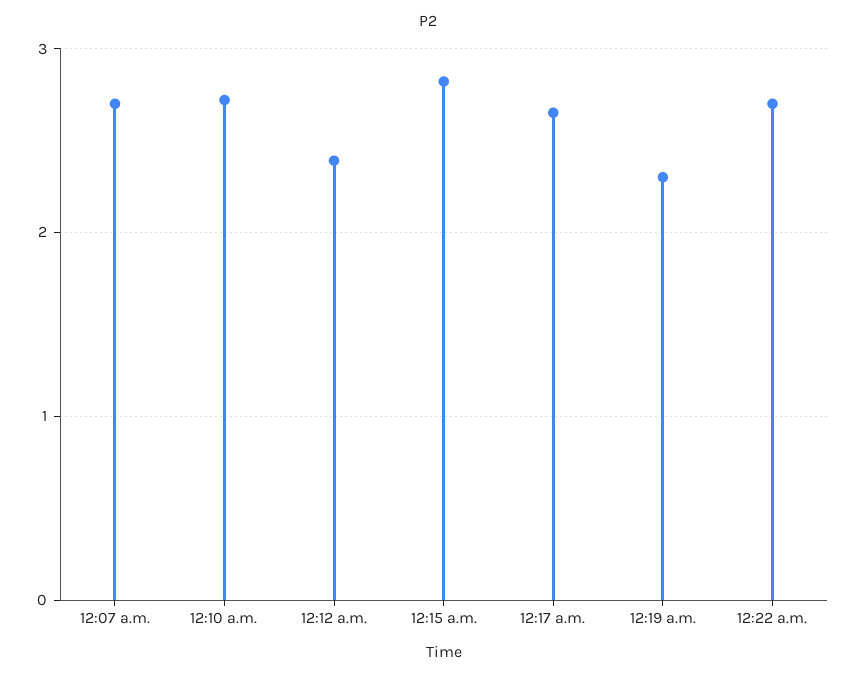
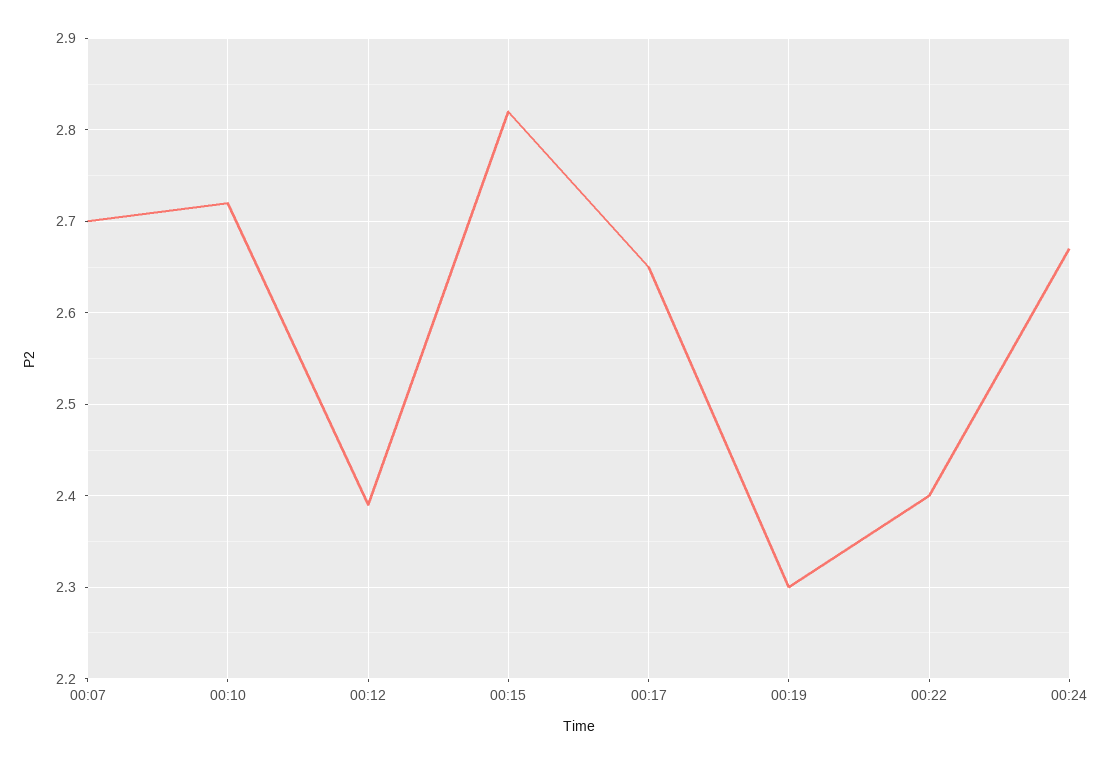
12:22 a.m.: 2.7 -> 2.4
00:24: none -> 2.67

